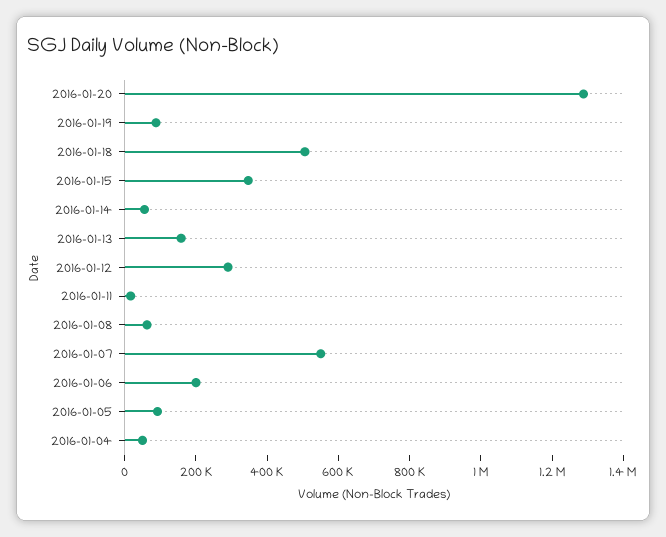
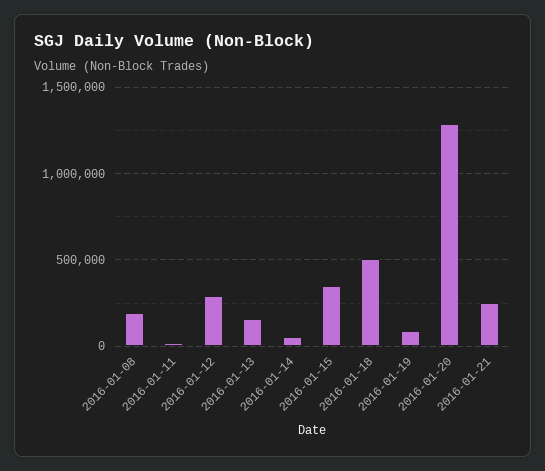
2016-01-08: 50000 -> 200000
2016-01-07: 550000 -> none
2016-01-06: 200000 -> none
2016-01-05: 100000 -> none
2016-01-04: 50000 -> none
2016-01-21: none -> 250000

